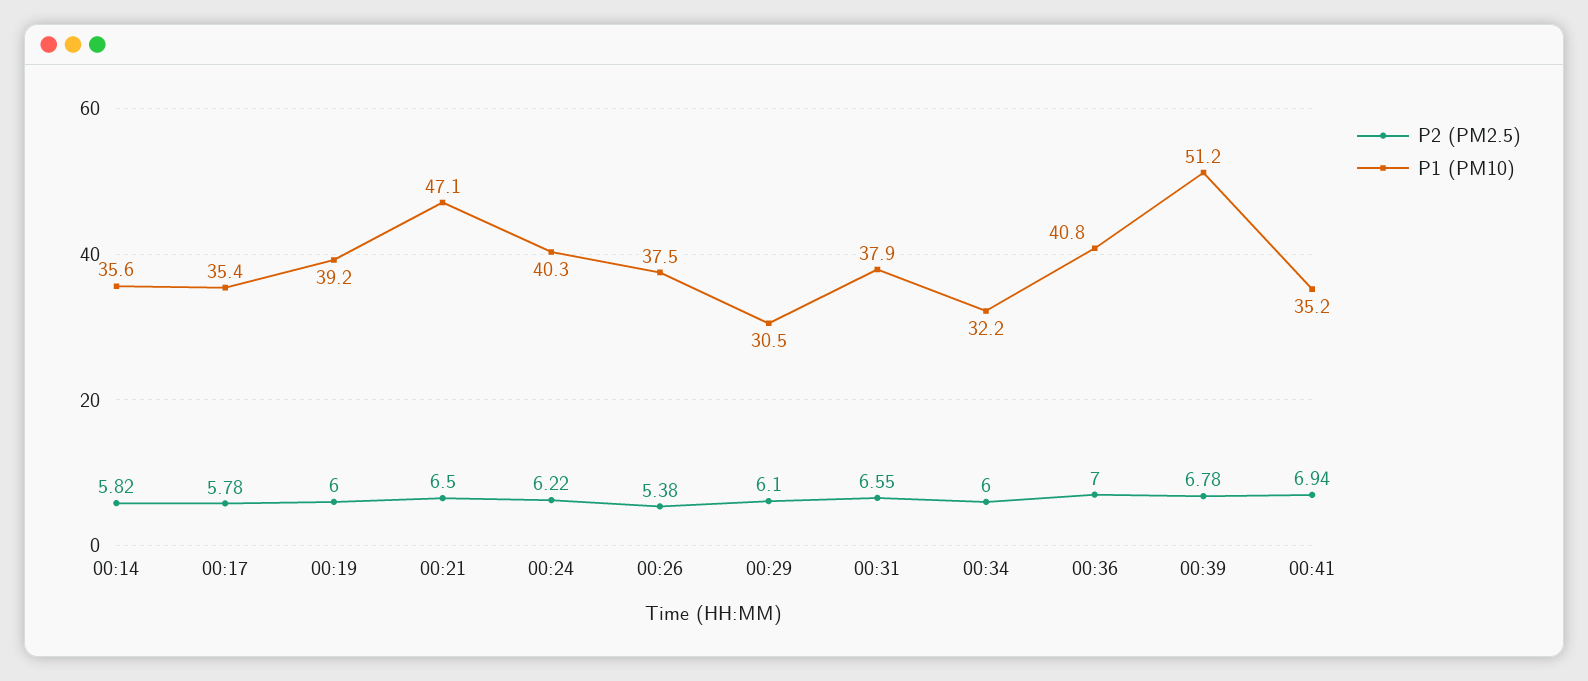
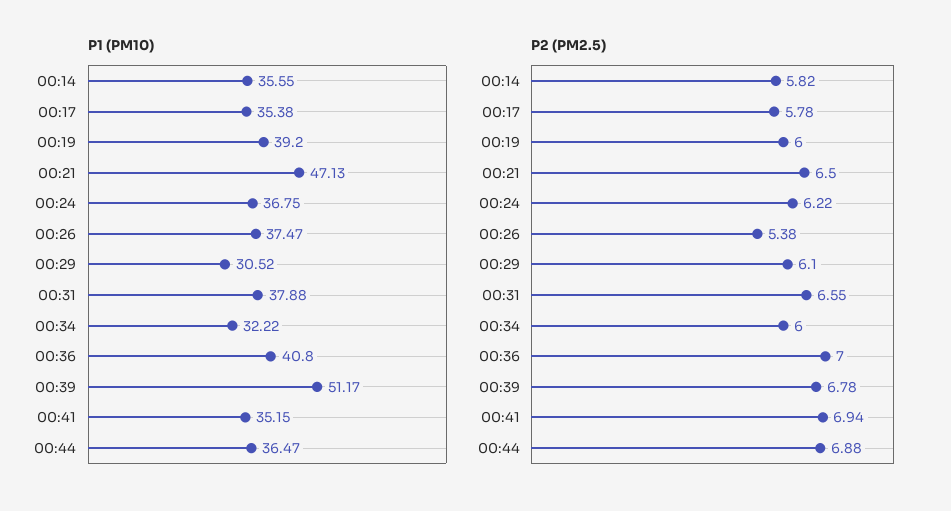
P1 (PM10), 00:24: 40.3 -> 36.75
P1 (PM10), 00:44: none -> 36.47
P2 (PM2.5), 00:44: none -> 6.88

